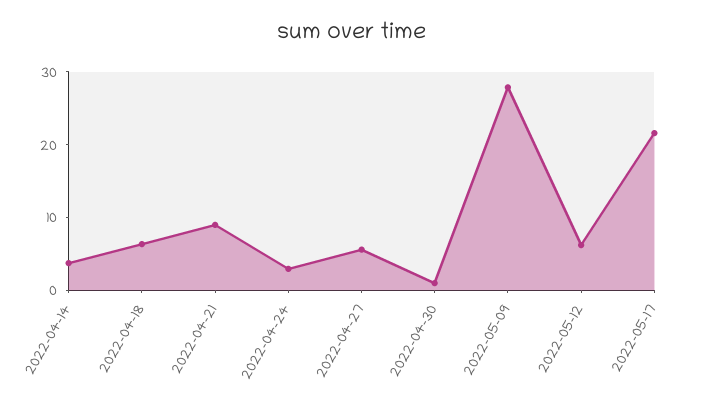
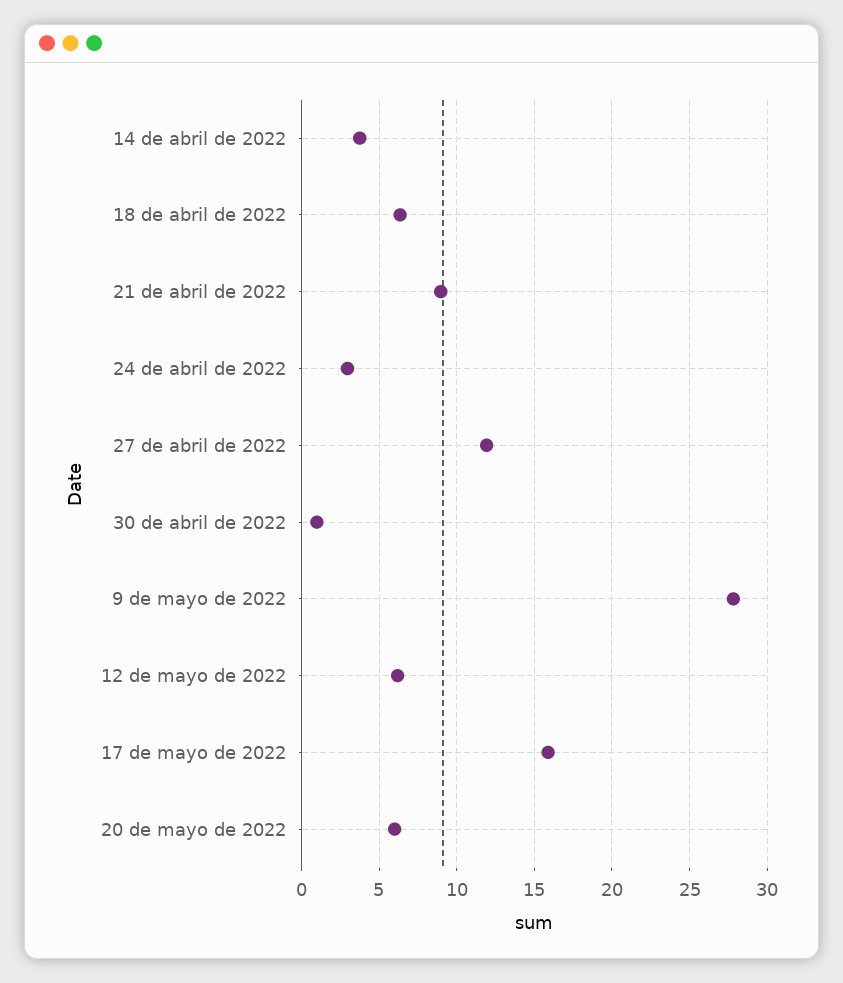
2022-04-27: 6 -> 12
2022-05-17: 22 -> 16
20 de mayo de 2022: none -> 6

